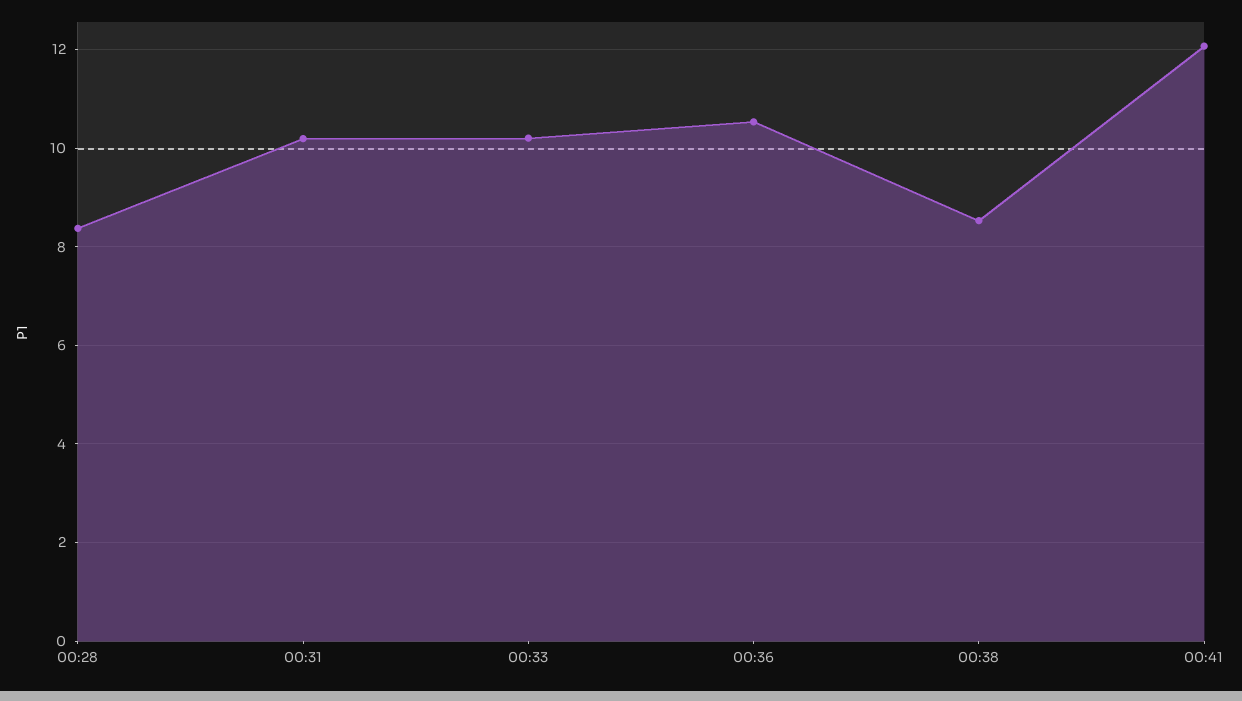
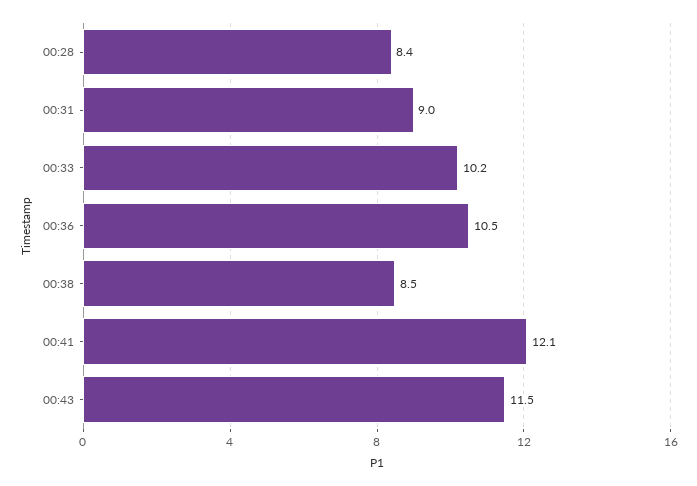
00:31: 10.2 -> 9
00:43: none -> 11.5

